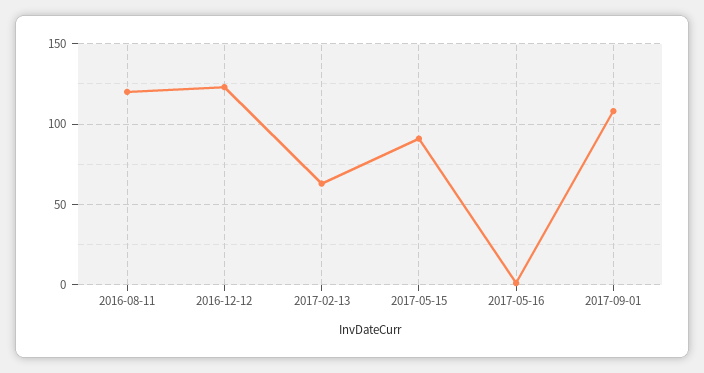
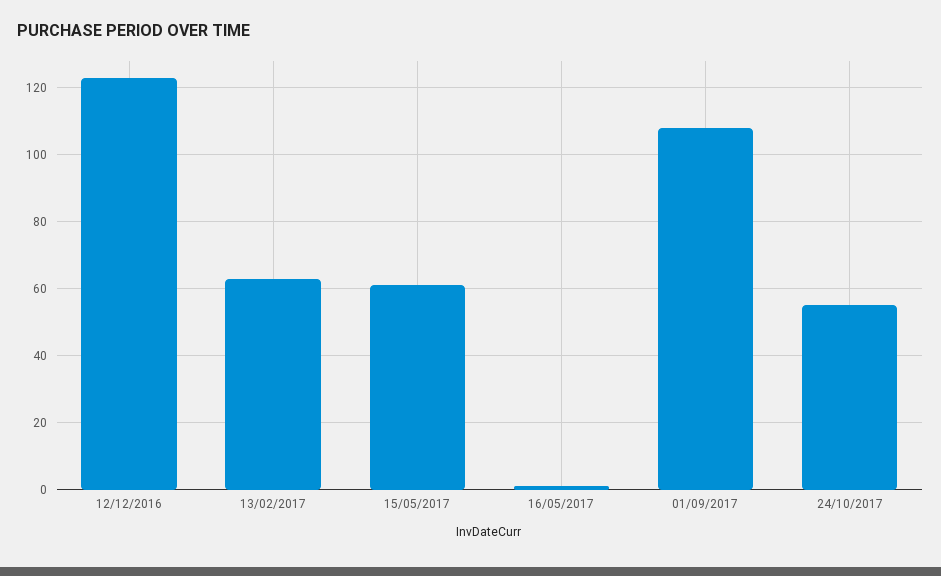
2016-08-11: 120 -> none
2017-05-15: 90 -> 60
24/10/2017: none -> 55

